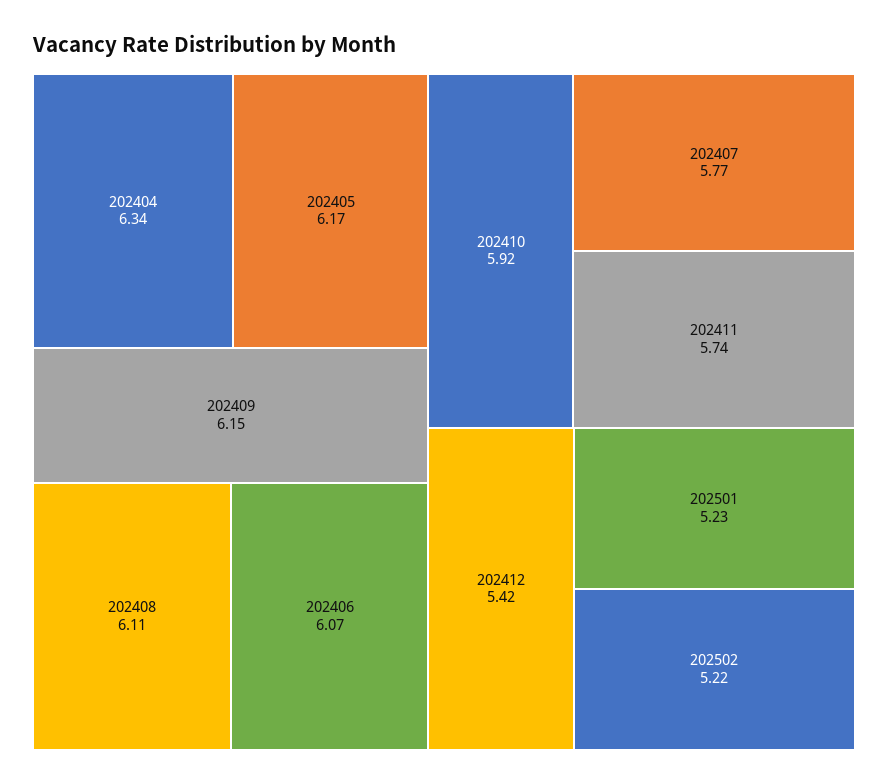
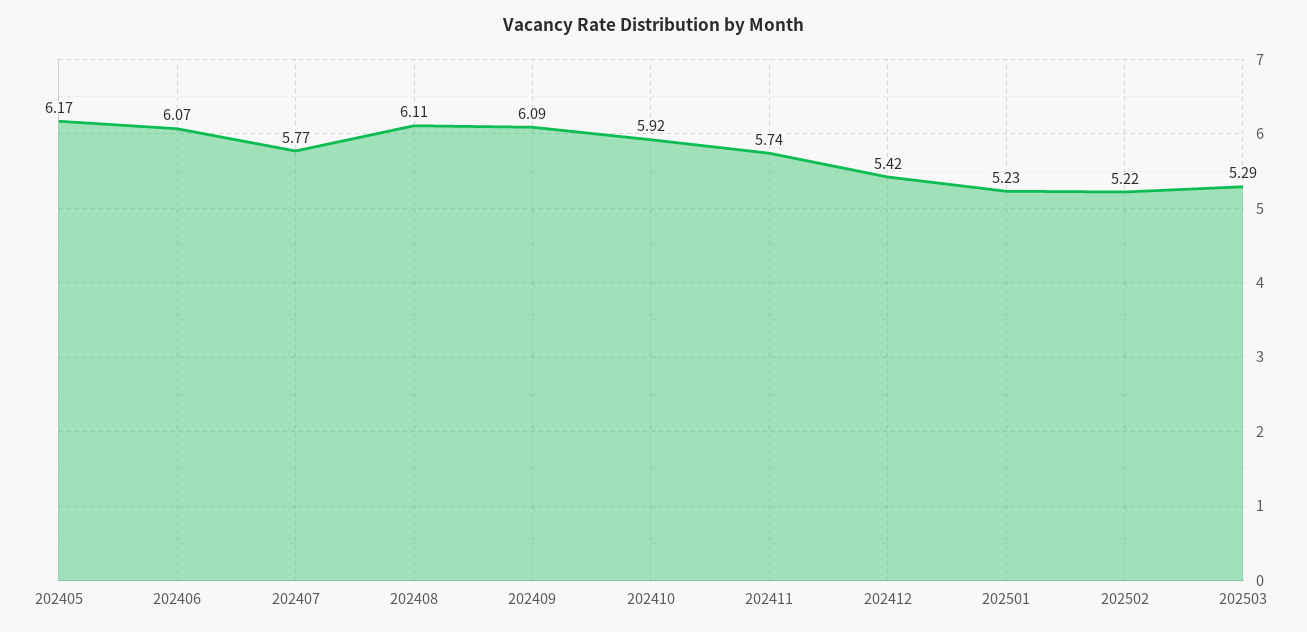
202404: 6.34 -> none
202409: 6.15 -> 6.09
202503: none -> 5.29

